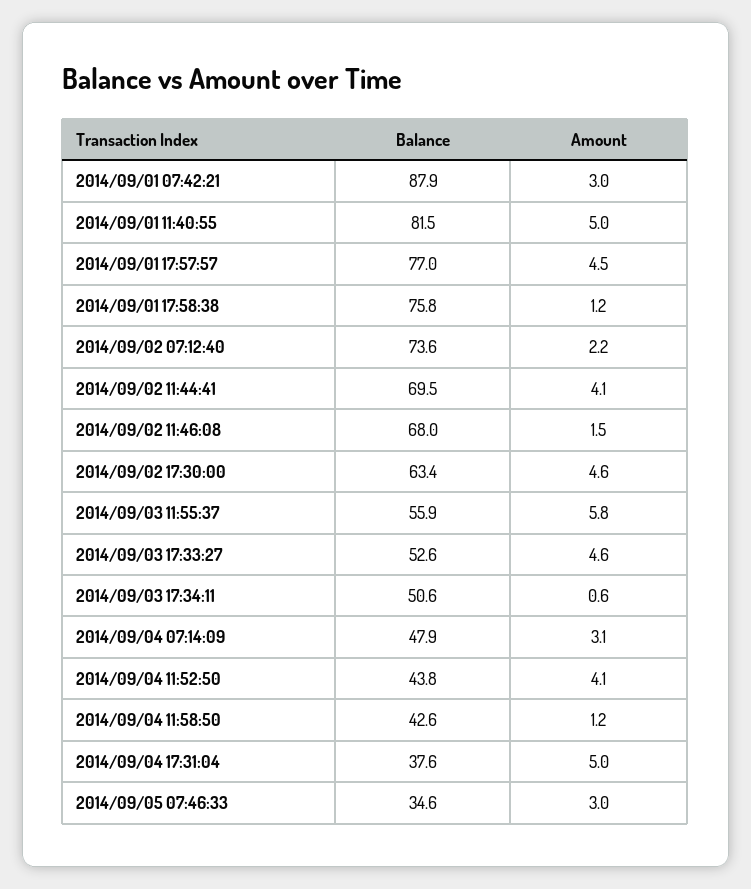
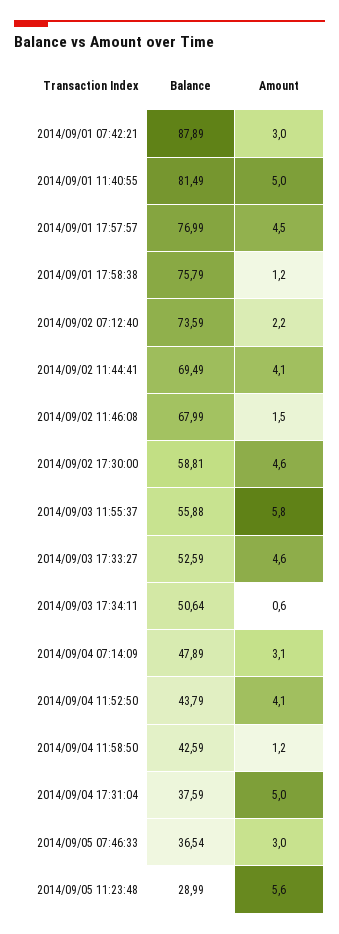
Balance, 2014/09/02 17:30:00: 63.4 -> 58.81
Balance, 2014/09/05 07:46:33: 34.6 -> 36.54
Balance, 2014/09/05 11:23:48: none -> 28.99
Amount, 2014/09/05 11:23:48: none -> 5.6

